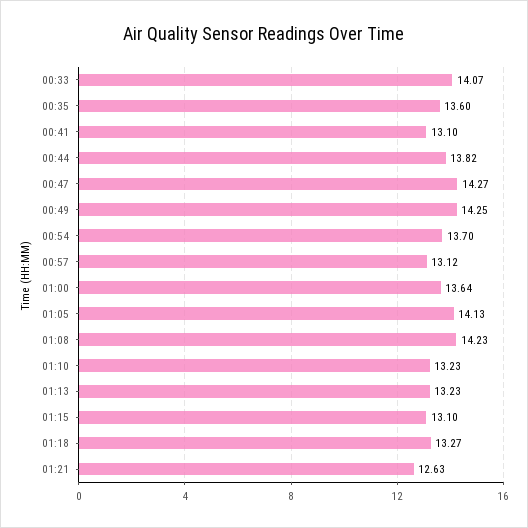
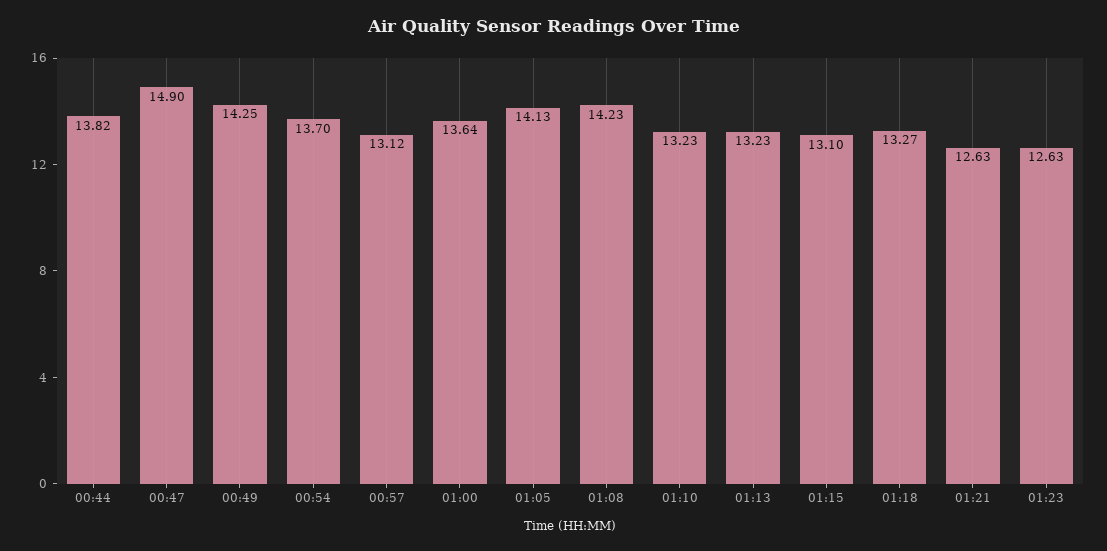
00:33: 14.07 -> none
00:35: 13.6 -> none
00:41: 13.1 -> none
00:47: 14.27 -> 14.9
01:23: none -> 12.63

